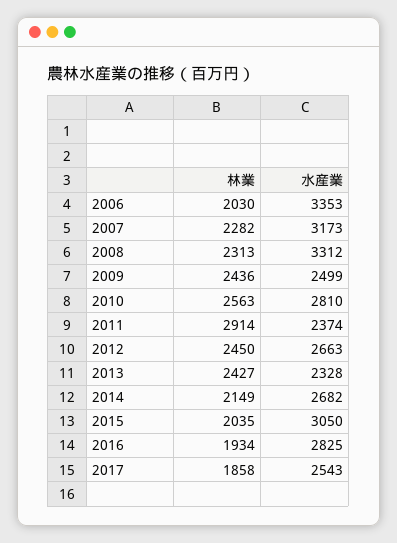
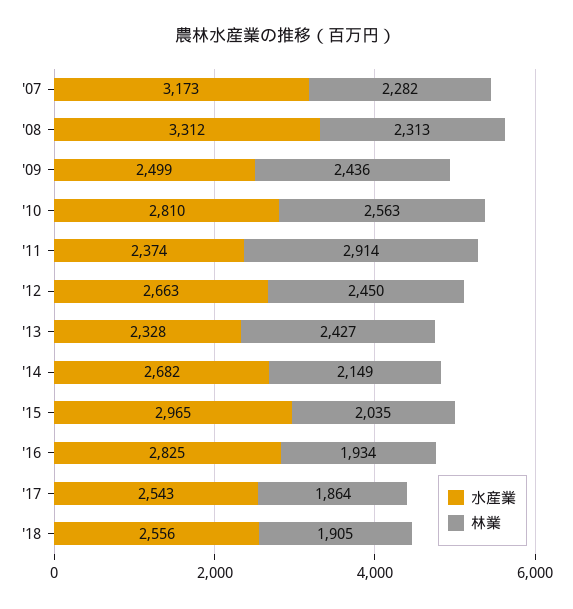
林業, 2006: 2030 -> none
水産業, 2006: 3353 -> none
水産業, 2015: 3050 -> 2965
林業, 2017: 1858 -> 1864
水産業, '18: none -> 2556
林業, '18: none -> 1905

